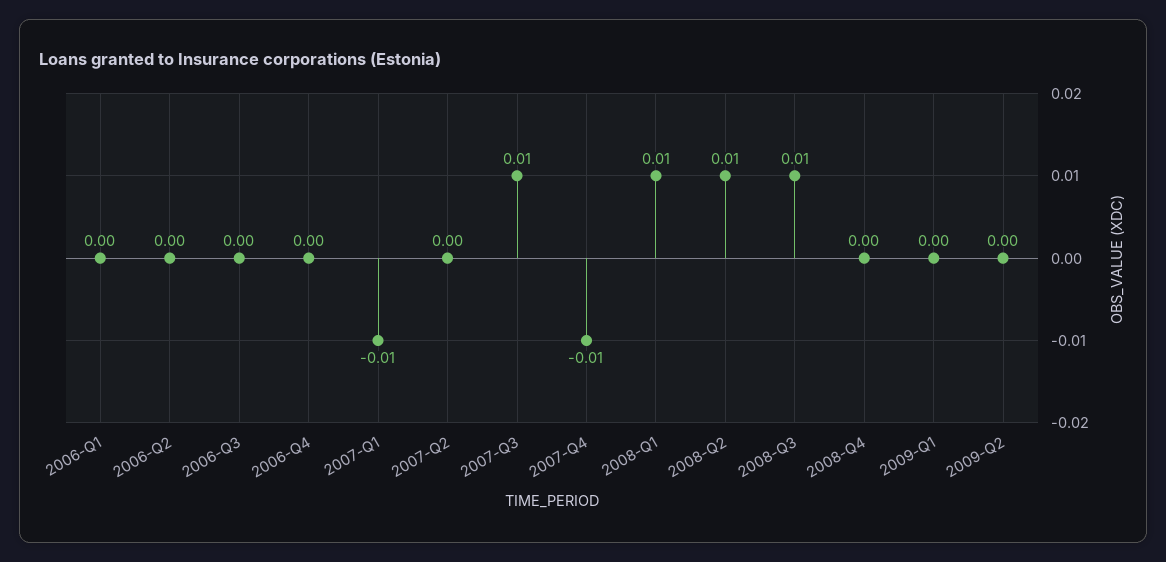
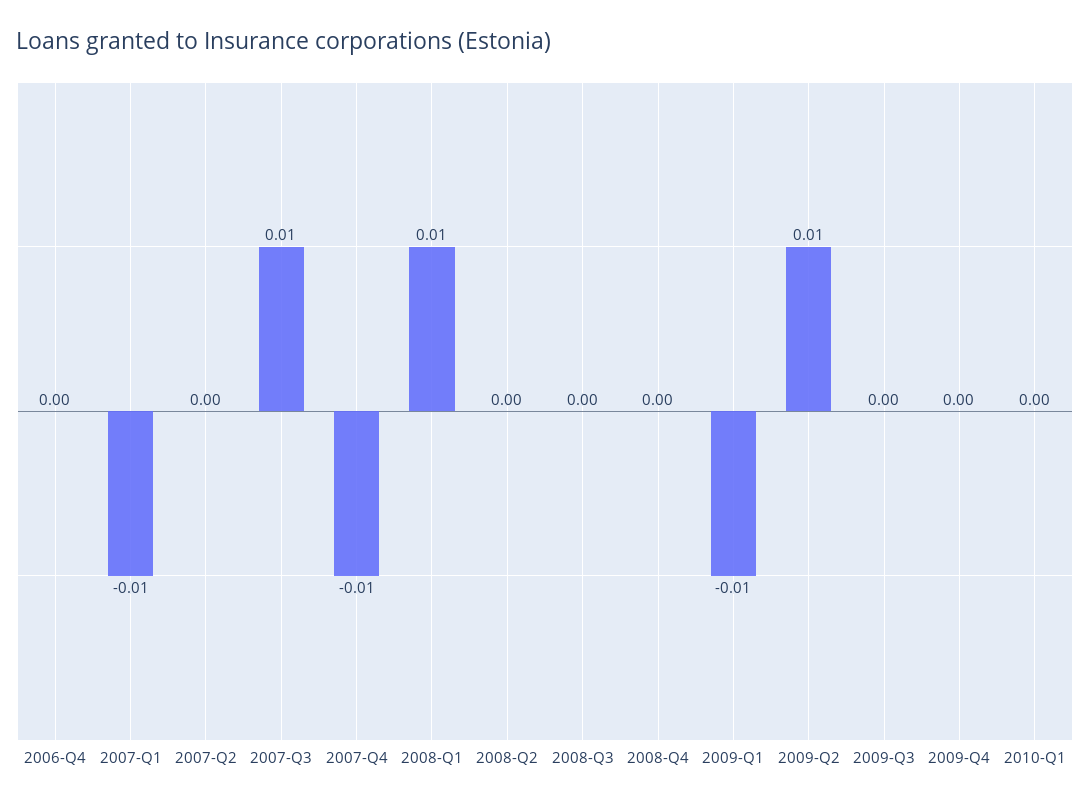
2006-Q1: 0 -> none
2006-Q2: 0 -> none
2006-Q3: 0 -> none
2008-Q2: 0.01 -> 0
2008-Q3: 0.01 -> 0
2009-Q1: 0 -> -0.01
2009-Q2: 0 -> 0.01
2009-Q3: none -> 0
2009-Q4: none -> 0
2010-Q1: none -> 0

